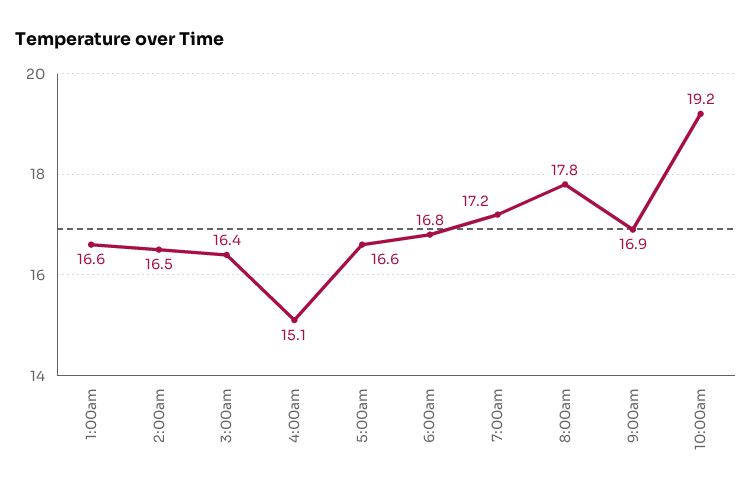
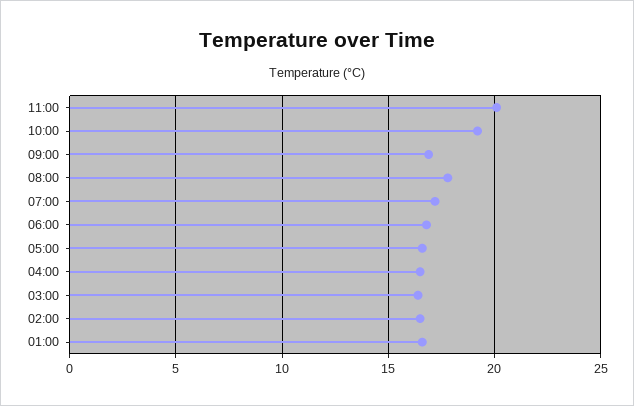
4:00am: 15.1 -> 16.5
11:00: none -> 20

